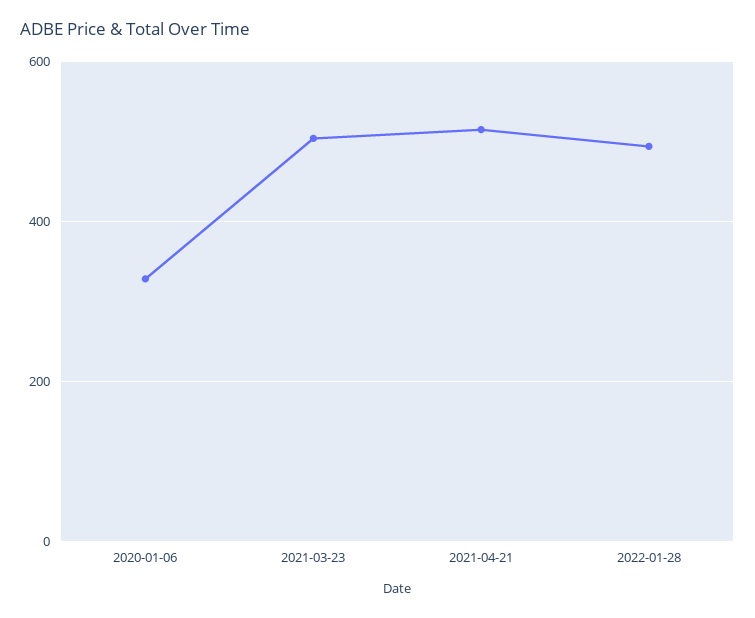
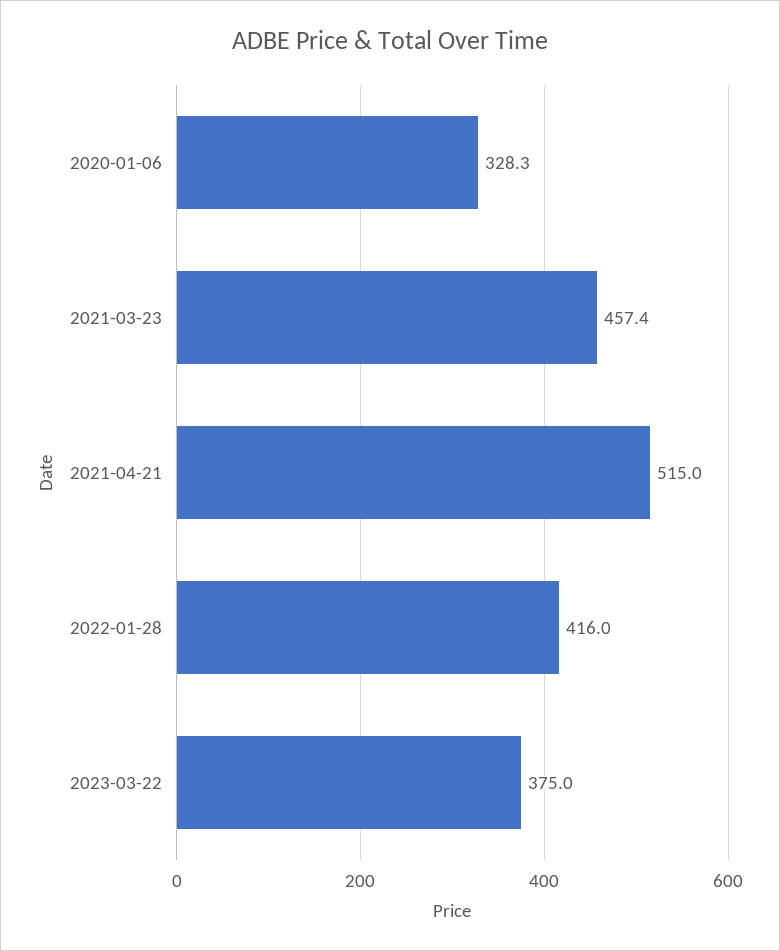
2021-03-23: 500 -> 457.4
2022-01-28: 500 -> 416
2023-03-22: none -> 375

